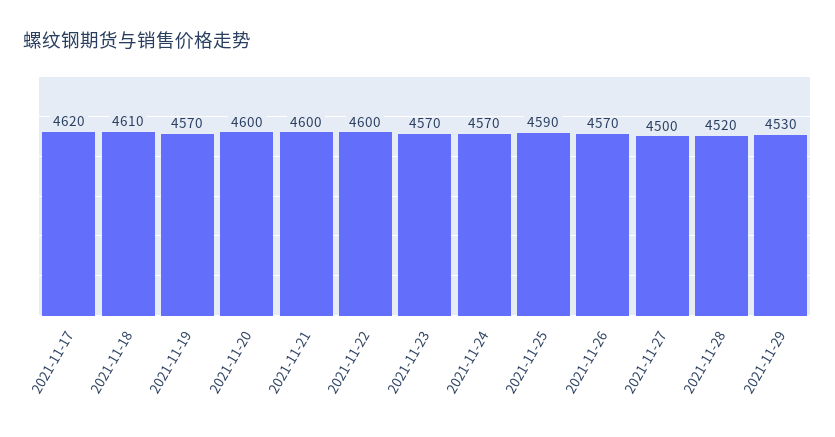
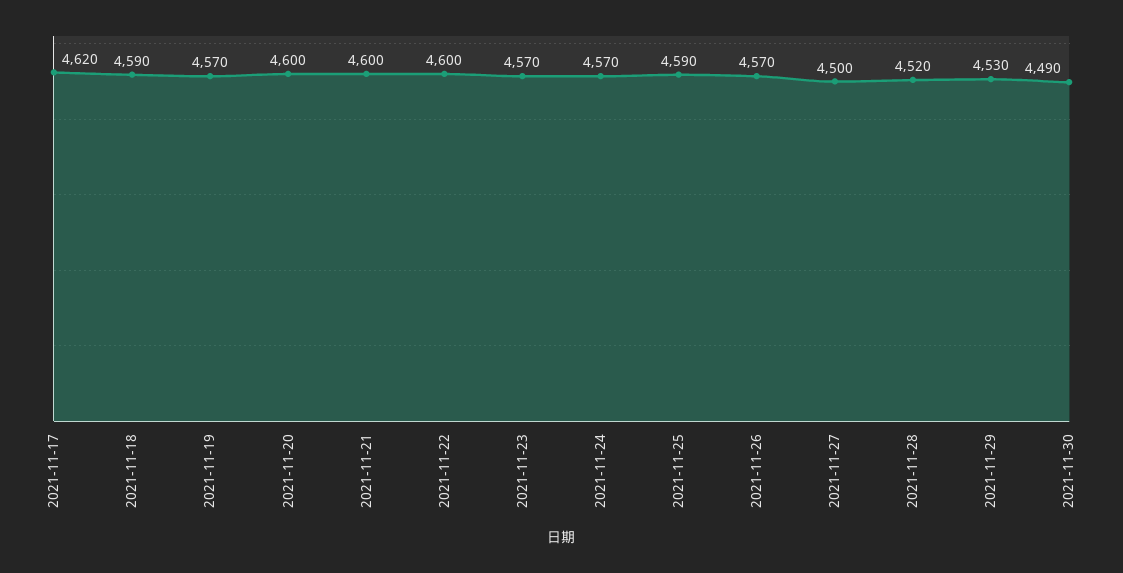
2021-11-18: 4610 -> 4590
2021-11-30: none -> 4490

